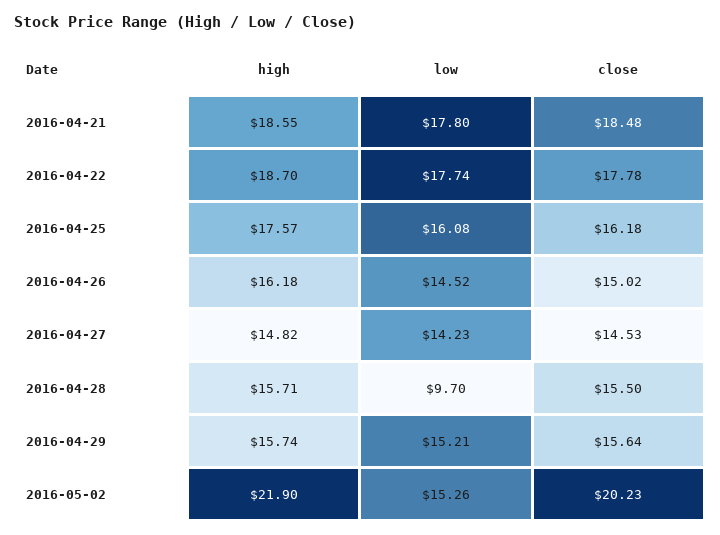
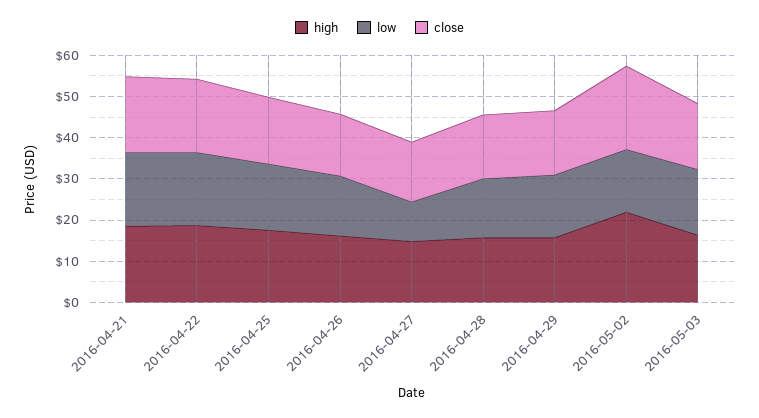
low, 2016-04-27: 14.23 -> 10
low, 2016-04-28: 9.7 -> 14
high, 2016-05-03: none -> 16
low, 2016-05-03: none -> 16
close, 2016-05-03: none -> 16

